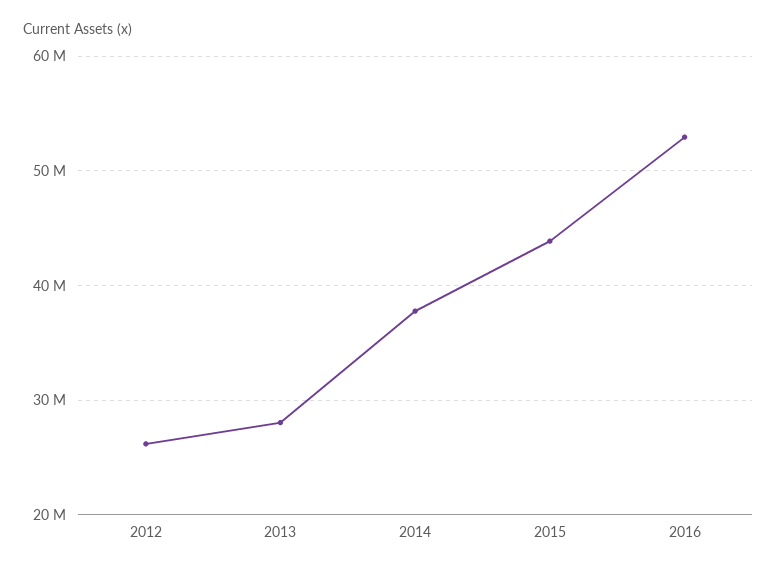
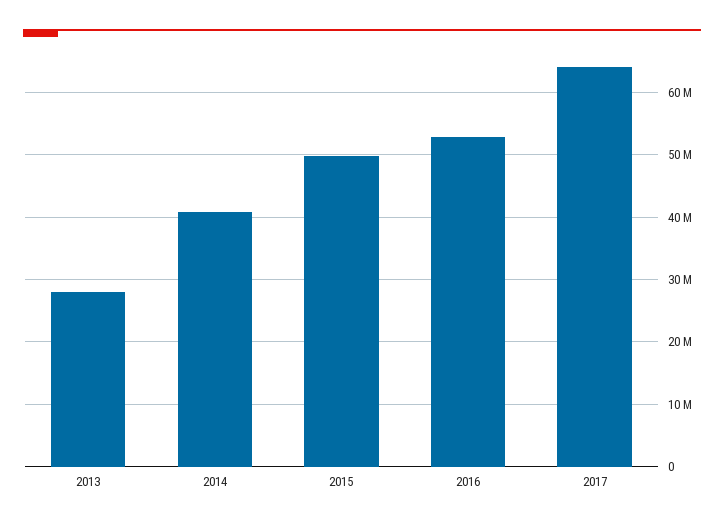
2012: 26000000 -> none
2014: 38000000 -> 41000000
2015: 44000000 -> 50000000
2017: none -> 64000000

